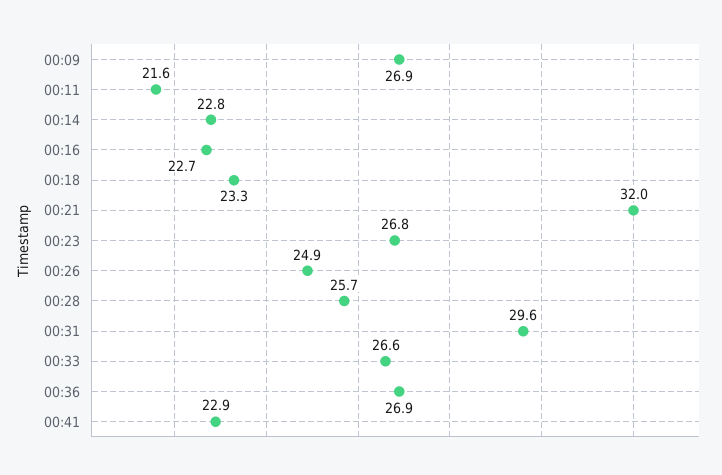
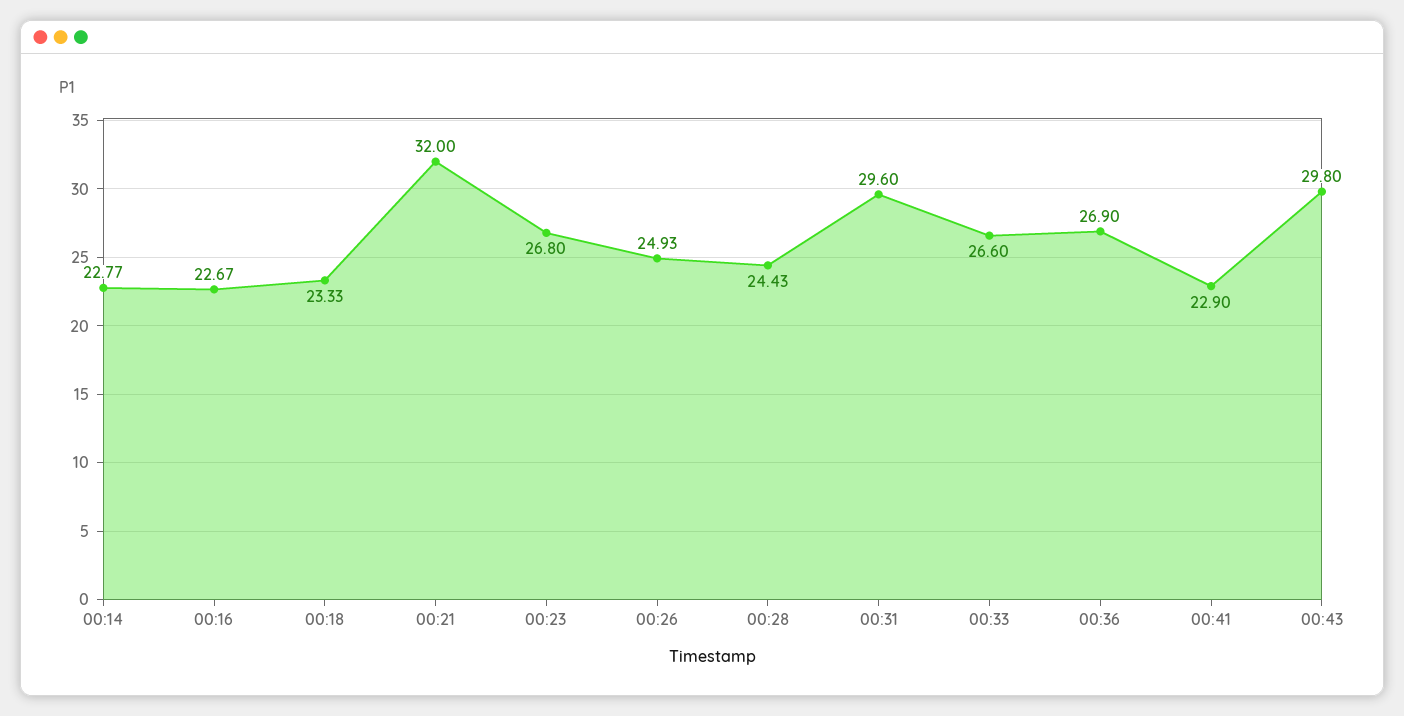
00:09: 26.9 -> none
00:11: 21.6 -> none
00:28: 25.7 -> 24.43
00:43: none -> 29.8

